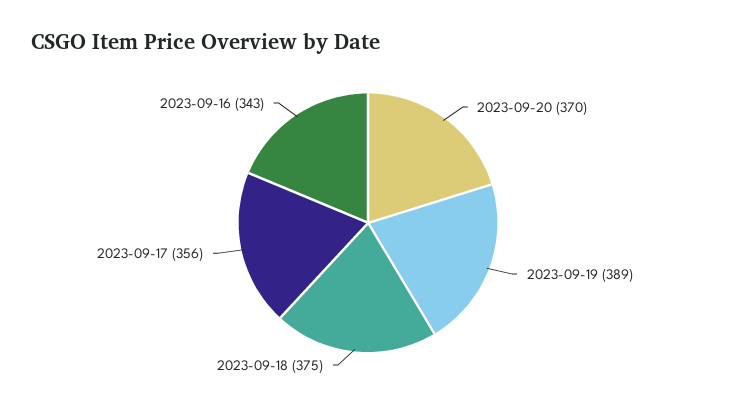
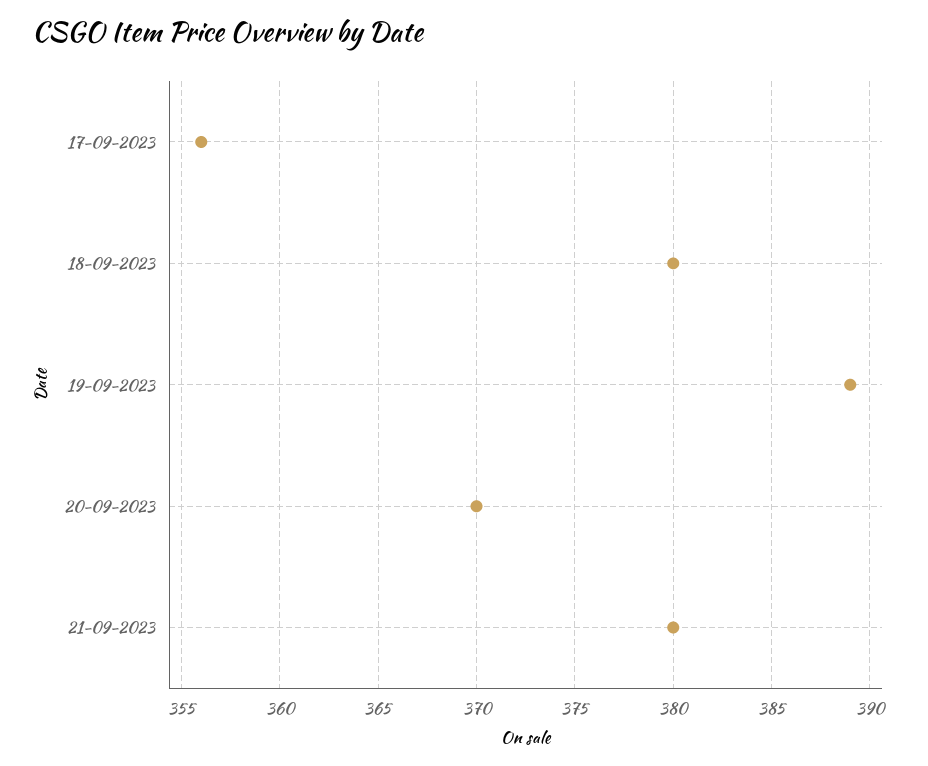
2023-09-18: 375 -> 380
2023-09-16: 343 -> none
21-09-2023: none -> 380

